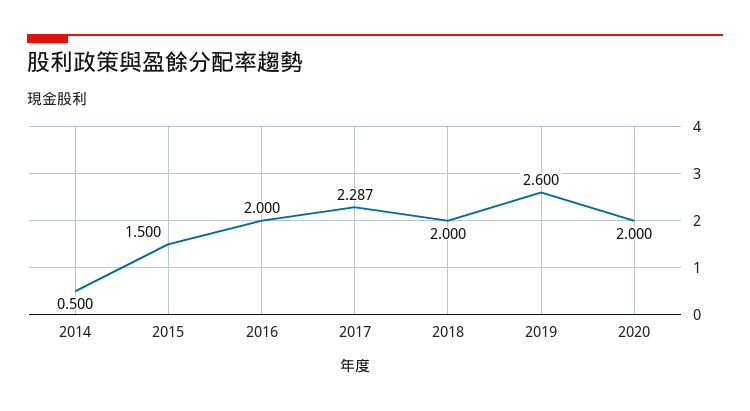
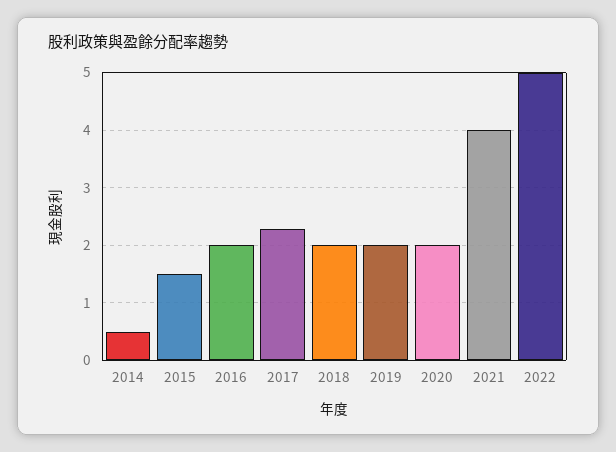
2019: 2.6 -> 2
2021: none -> 4
2022: none -> 5

